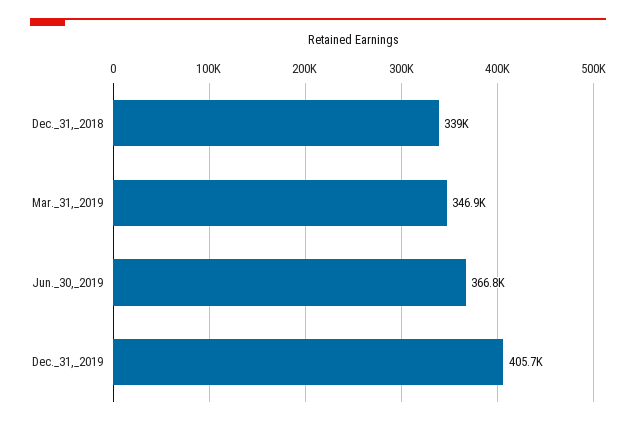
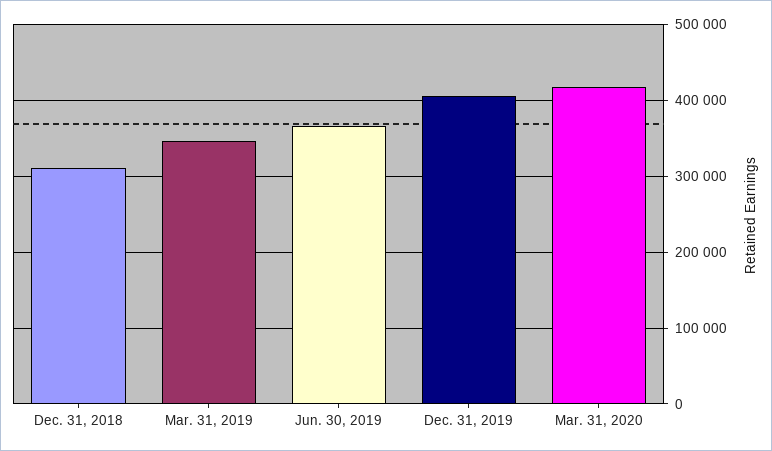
Dec._31,_2018: 339000 -> 310000
Mar. 31, 2020: none -> 420000

